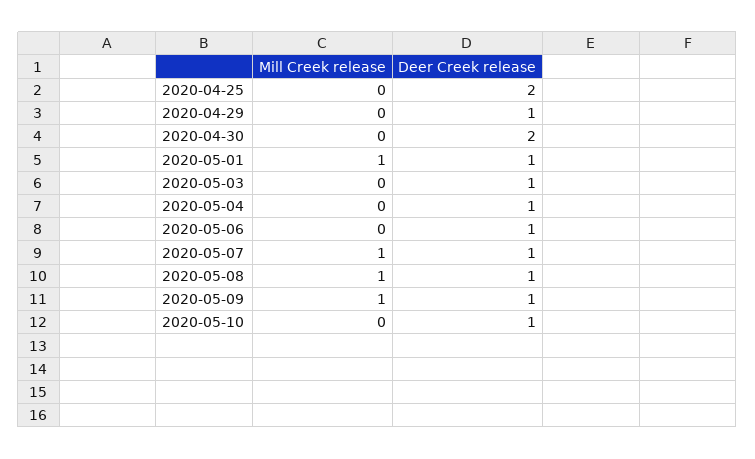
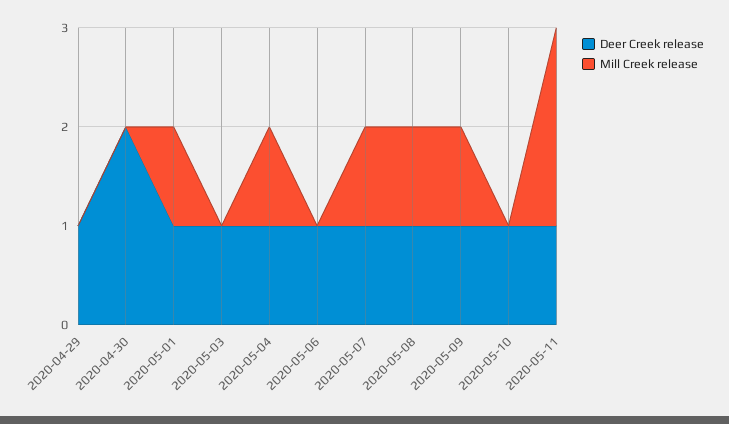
Mill Creek release, 2020-04-25: 0 -> none
Deer Creek release, 2020-04-25: 2 -> none
Mill Creek release, 2020-05-04: 0 -> 1
Deer Creek release, 2020-05-11: none -> 1
Mill Creek release, 2020-05-11: none -> 2

